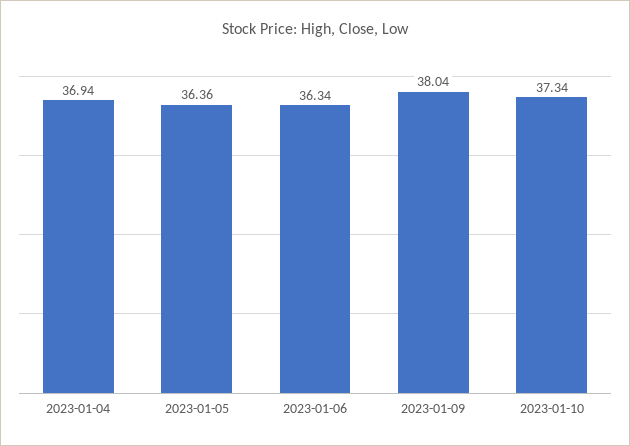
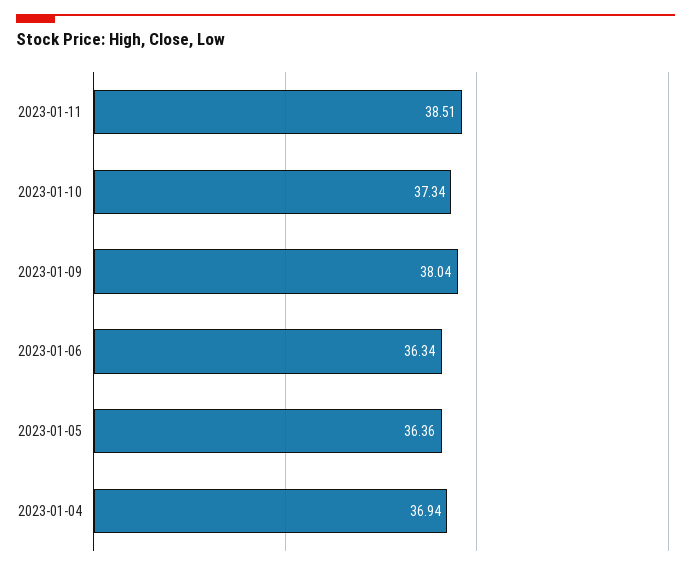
2023-01-11: none -> 38.51

